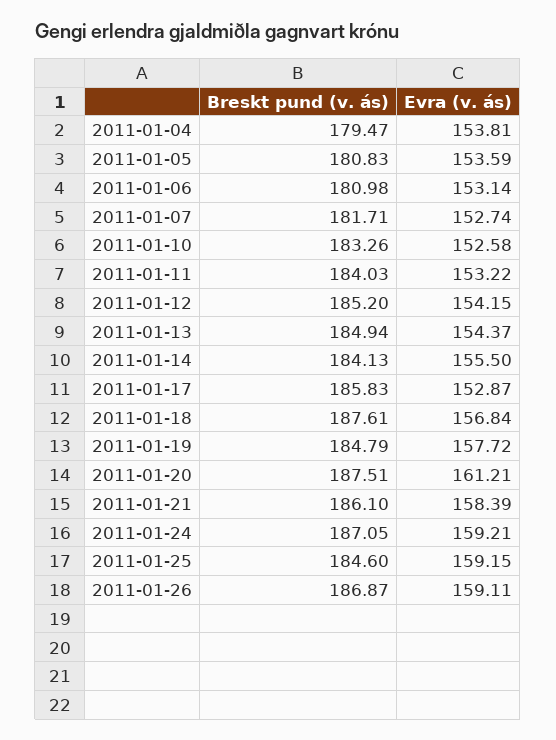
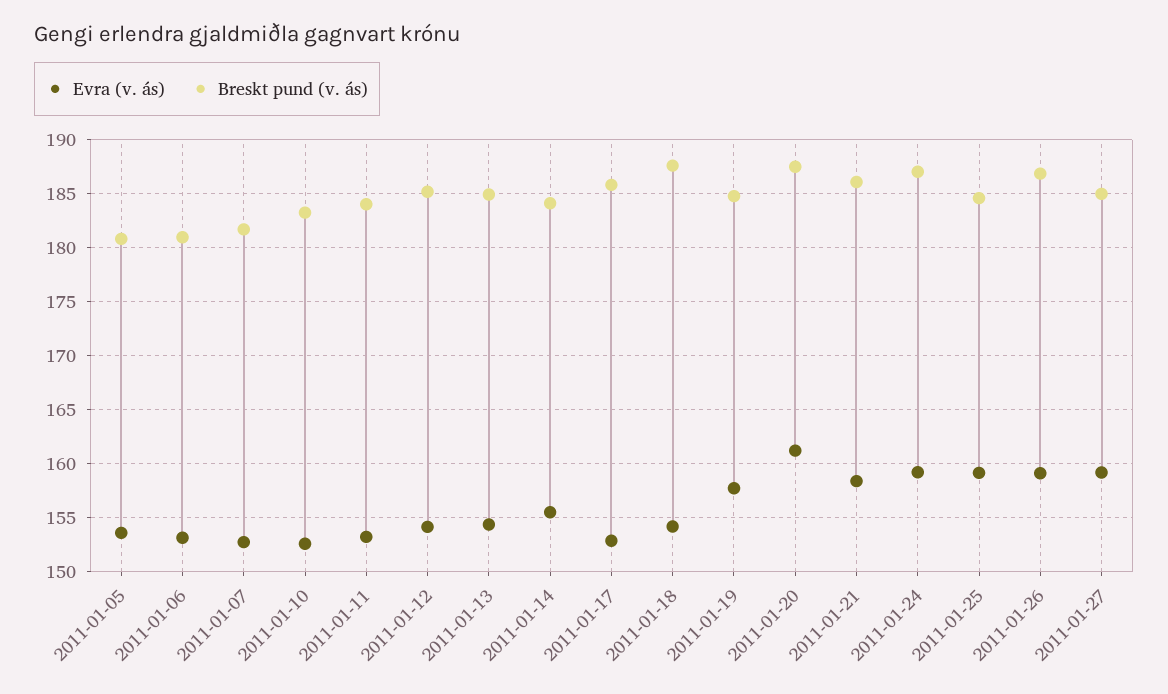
Breskt pund (v. ás), 2011-01-04: 179.47 -> none
Evra (v. ás), 2011-01-04: 153.81 -> none
Evra (v. ás), 2011-01-18: 156.84 -> 154
Evra (v. ás), 2011-01-27: none -> 159
Breskt pund (v. ás), 2011-01-27: none -> 185

